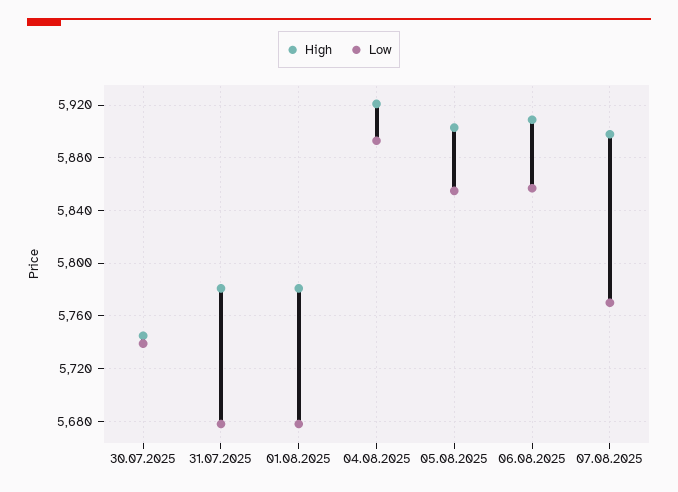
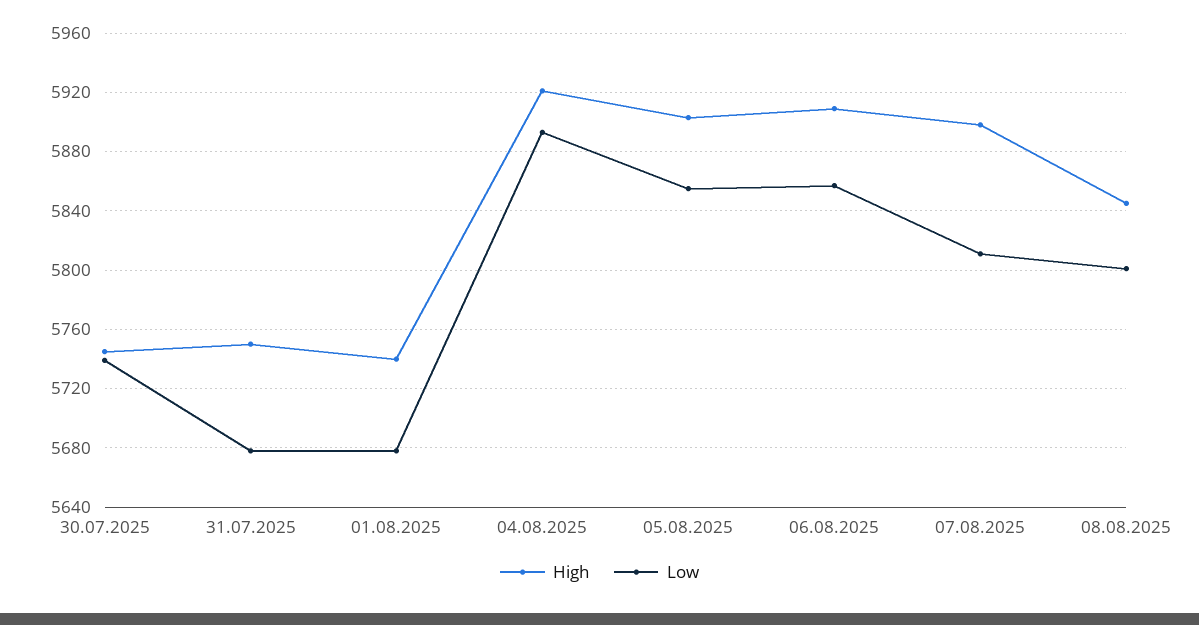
High, 31.07.2025: 5780 -> 5750
High, 01.08.2025: 5780 -> 5740
Low, 07.08.2025: 5770 -> 5810
High, 08.08.2025: none -> 5845
Low, 08.08.2025: none -> 5800

